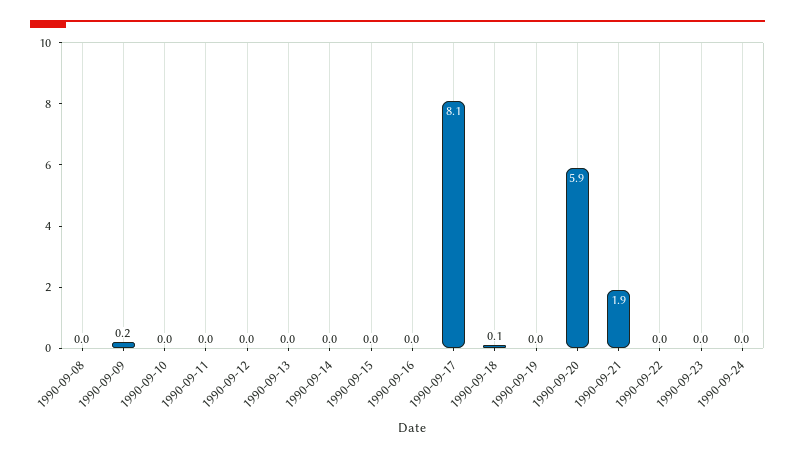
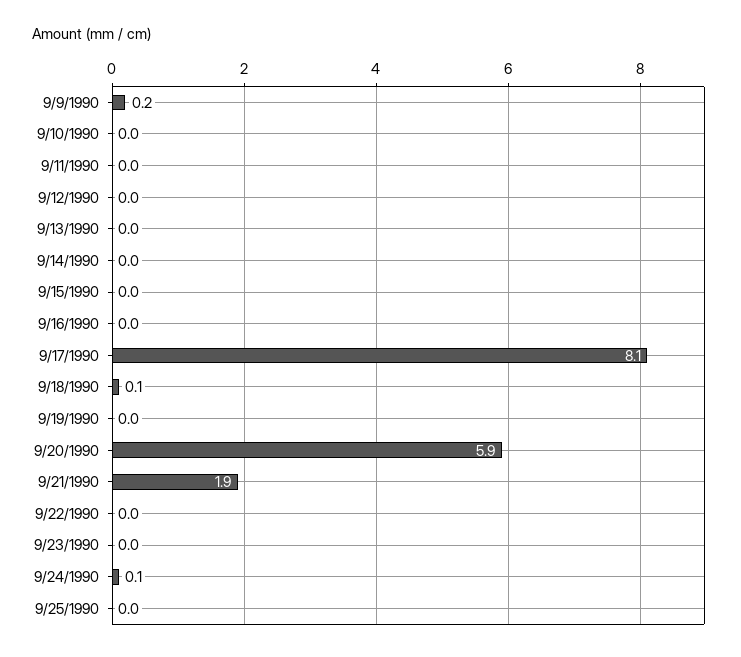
1990-09-08: 0 -> none
1990-09-24: 0 -> 0.1
9/25/1990: none -> 0

